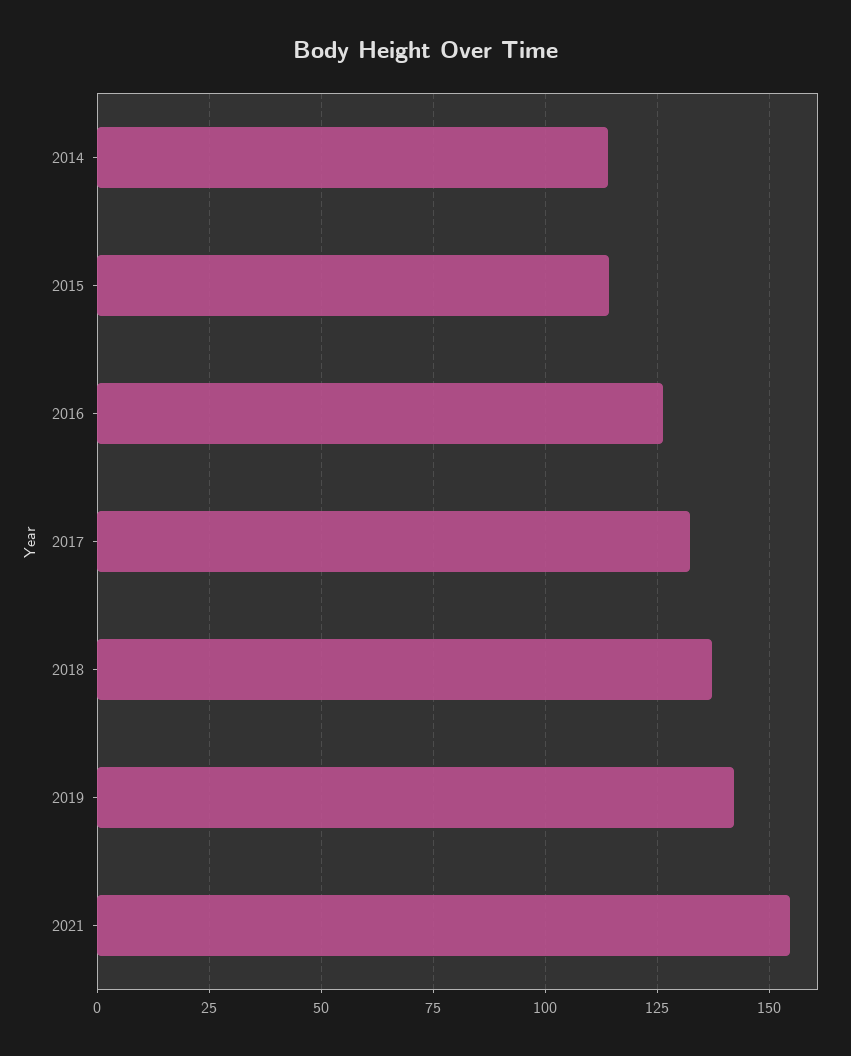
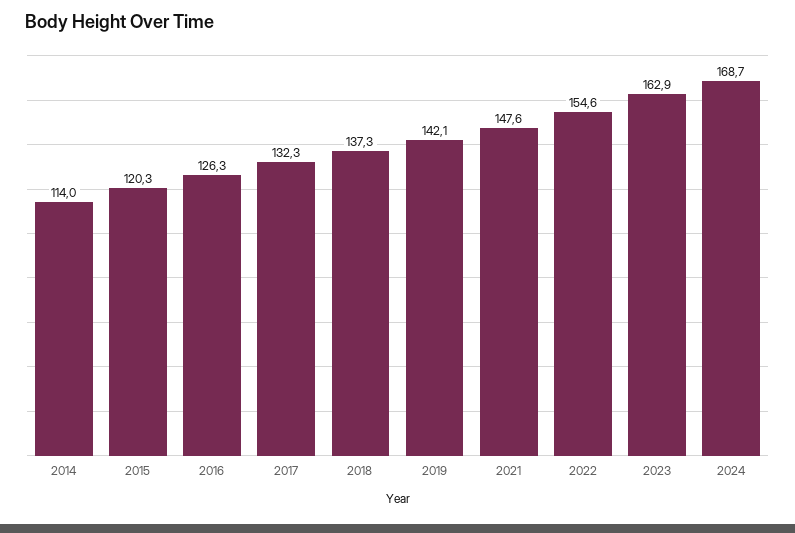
2015: 115 -> 120.3
2021: 155 -> 147.6
2022: none -> 154.6
2023: none -> 162.9
2024: none -> 168.7

